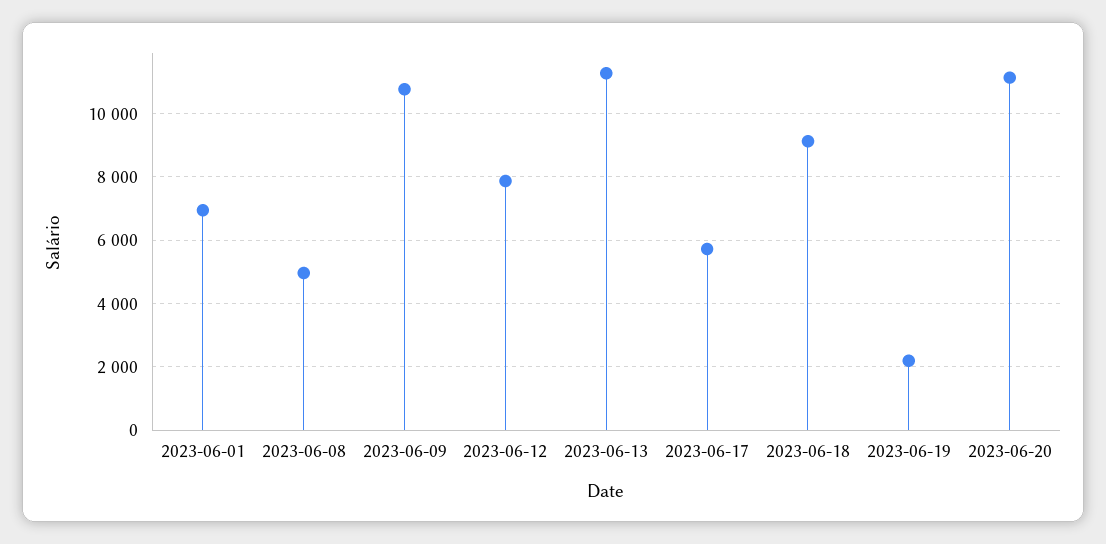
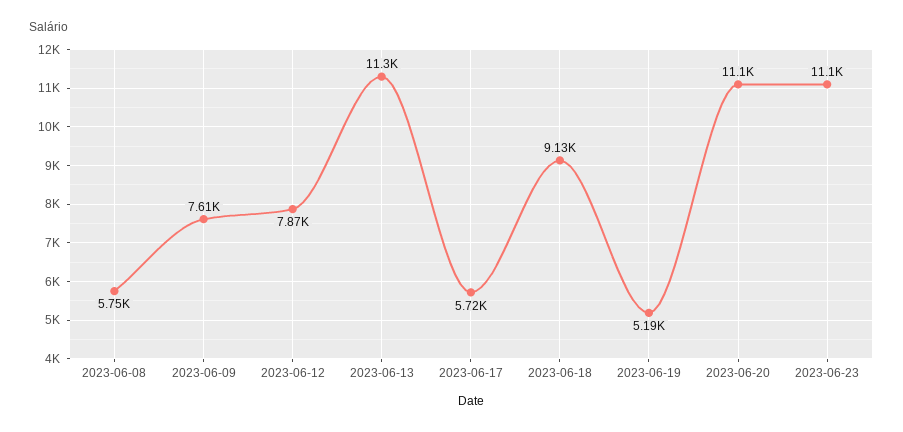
2023-06-01: 7000 -> none
2023-06-08: 5000 -> 5750
2023-06-09: 10800 -> 7610
2023-06-19: 2200 -> 5190
2023-06-23: none -> 11100

